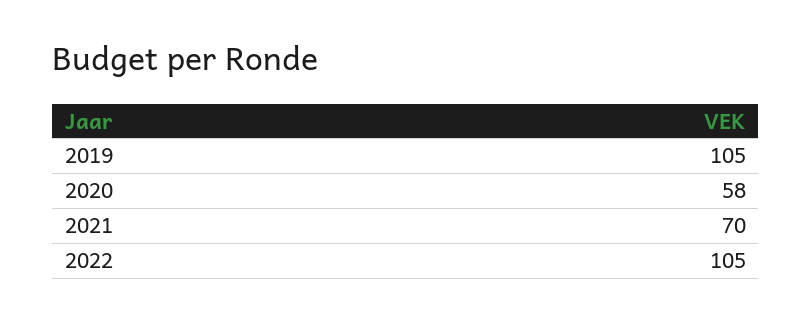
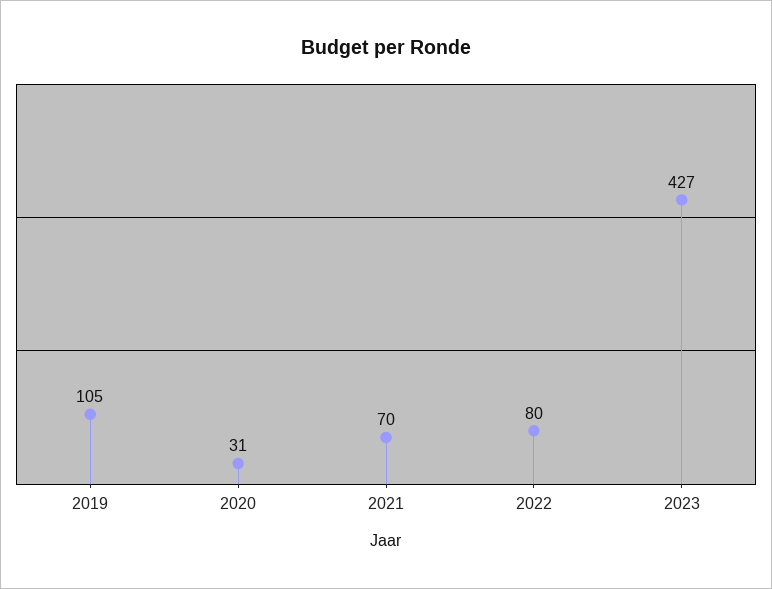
2020: 58 -> 31
2022: 105 -> 80
2023: none -> 427

